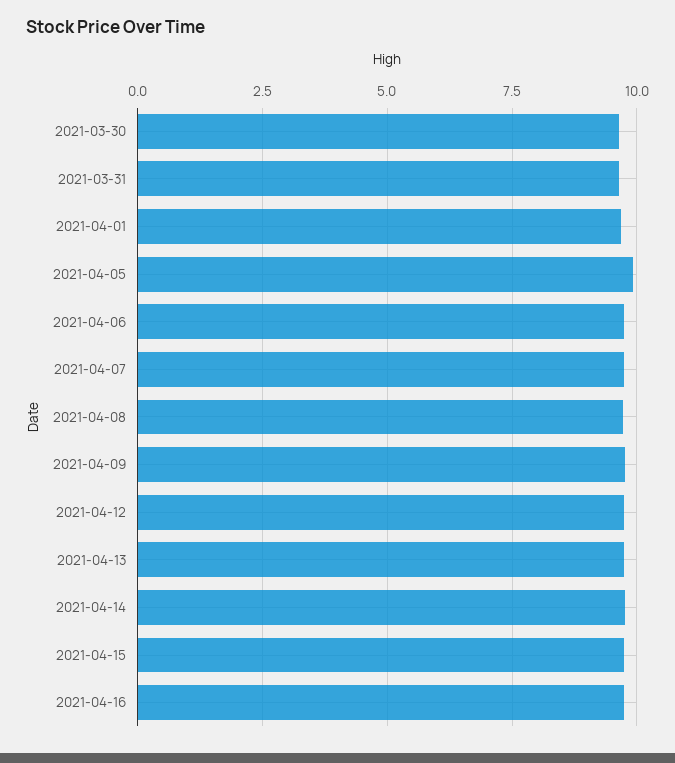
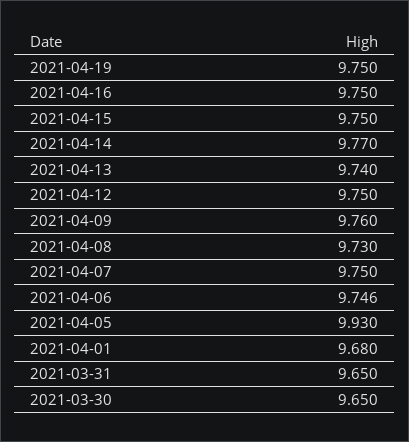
2021-04-19: none -> 9.75

